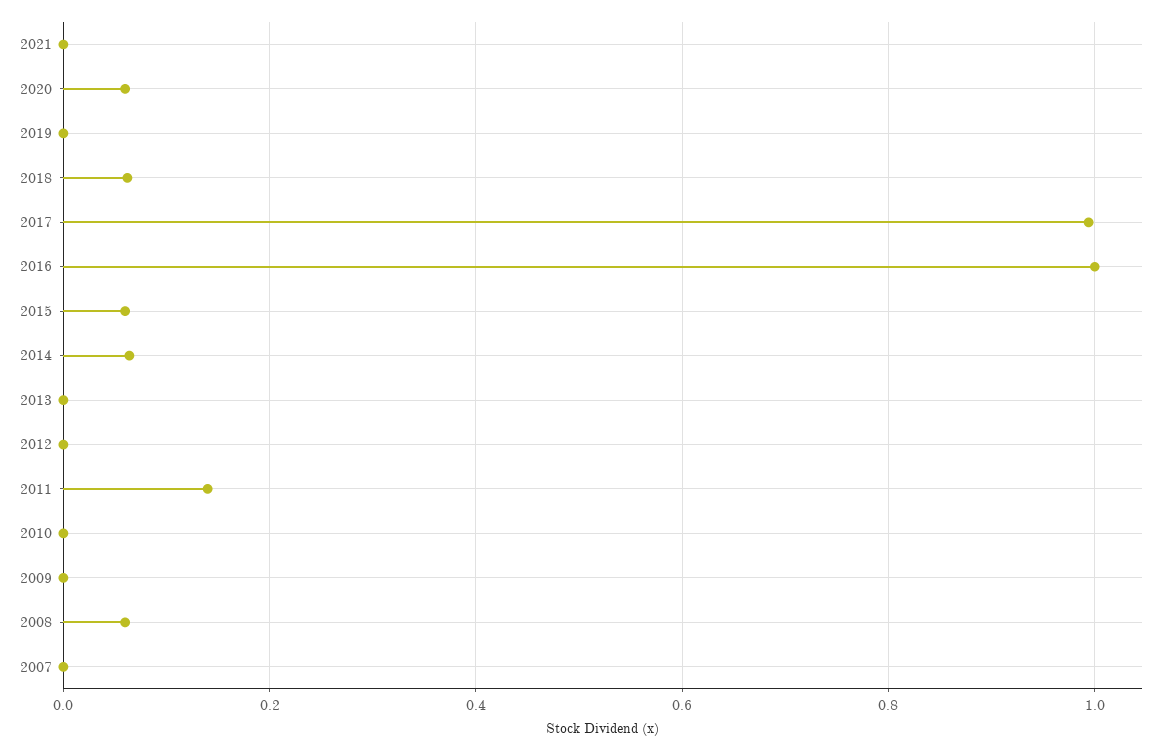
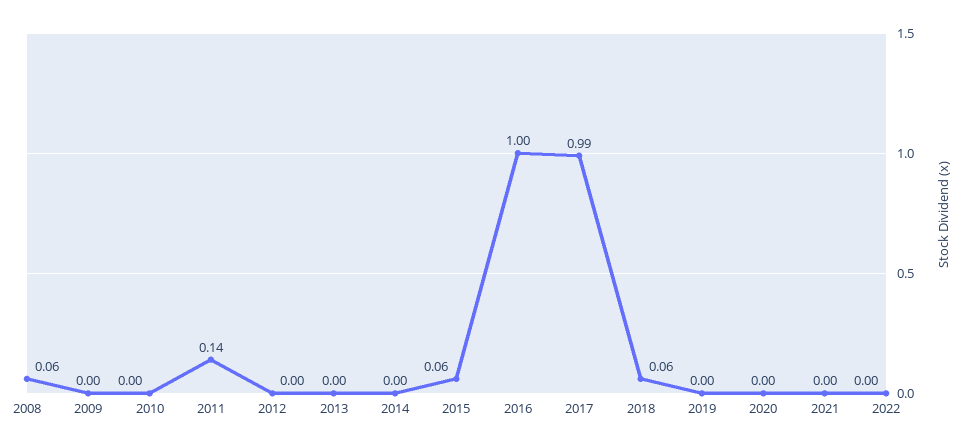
2020: 0.06 -> 0
2014: 0.06 -> 0
2007: 0 -> none
2022: none -> 0

